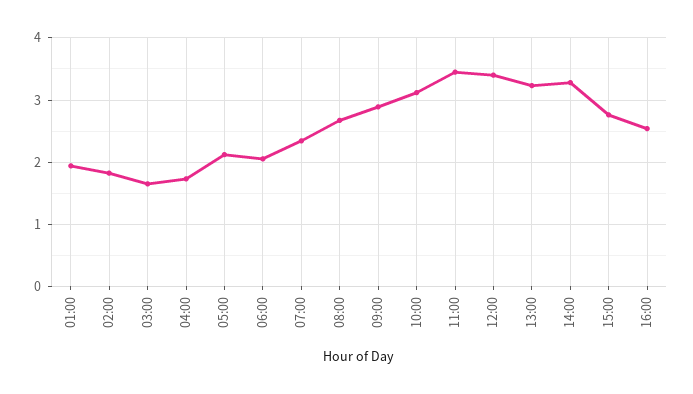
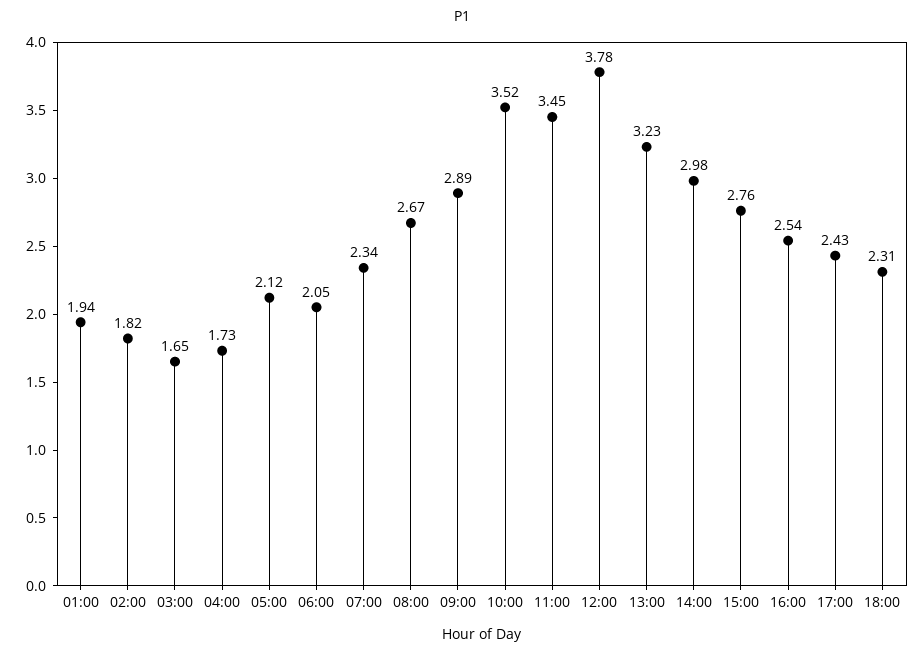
10:00: 3.1 -> 3.52
12:00: 3.4 -> 3.78
14:00: 3.3 -> 2.98
17:00: none -> 2.43
18:00: none -> 2.31

